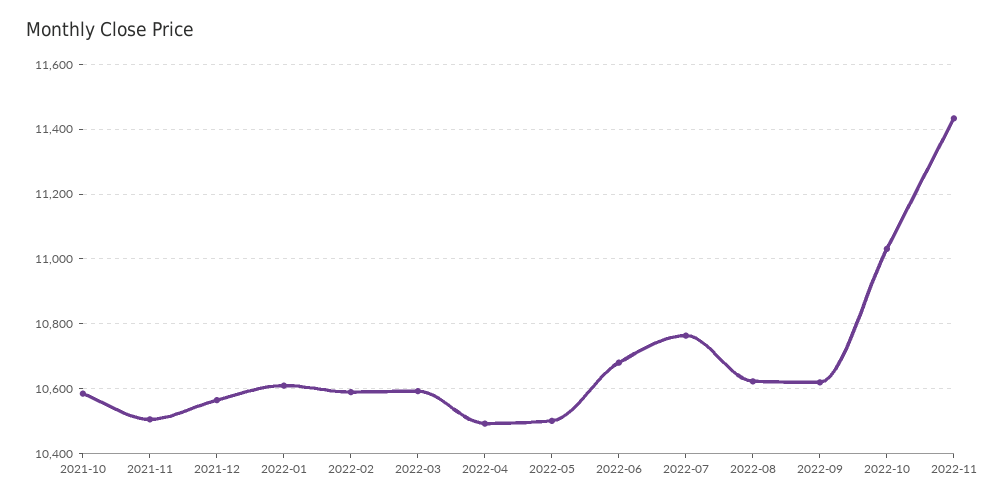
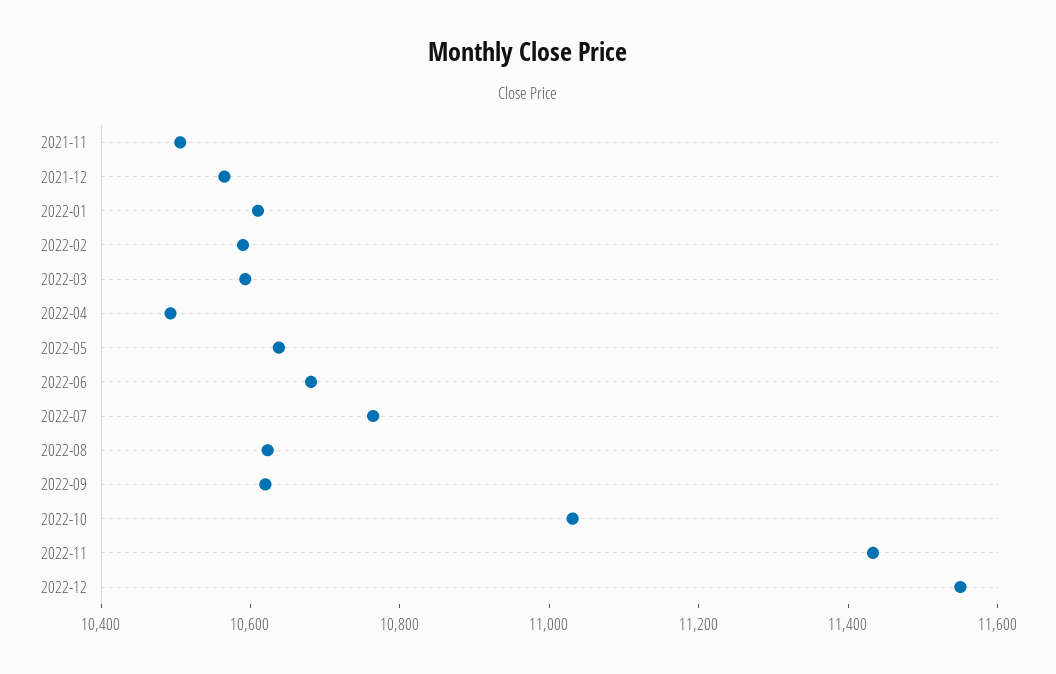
2021-10: 10580 -> none
2022-05: 10500 -> 10650
2022-12: none -> 11550

